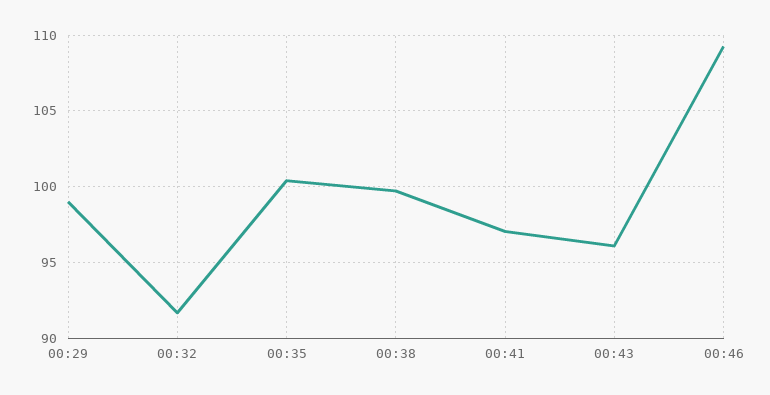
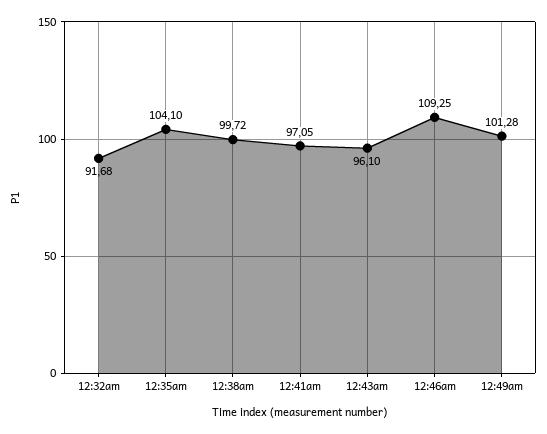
00:29: 99 -> none
00:35: 100.5 -> 104.1
12:49am: none -> 101.28

